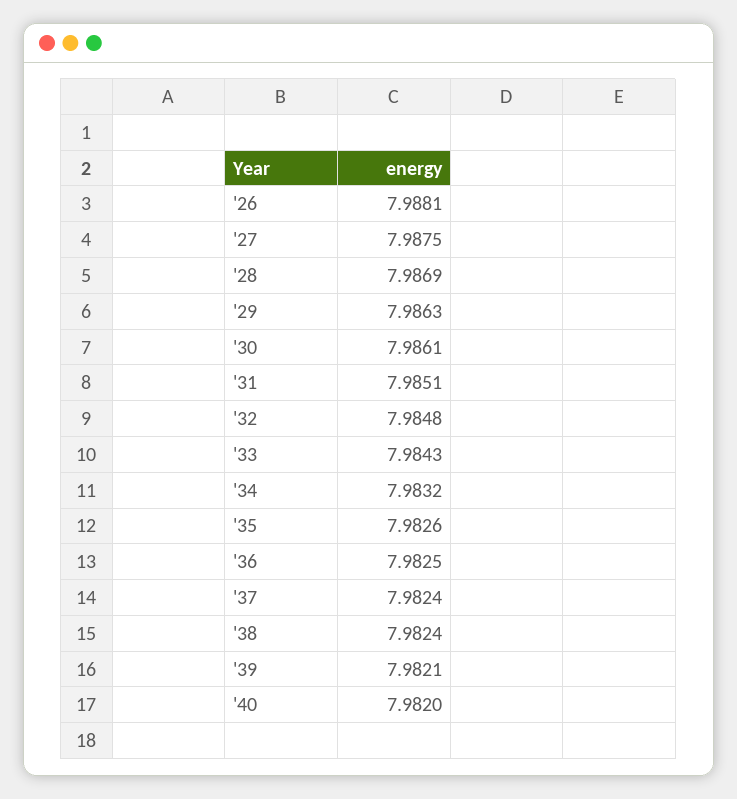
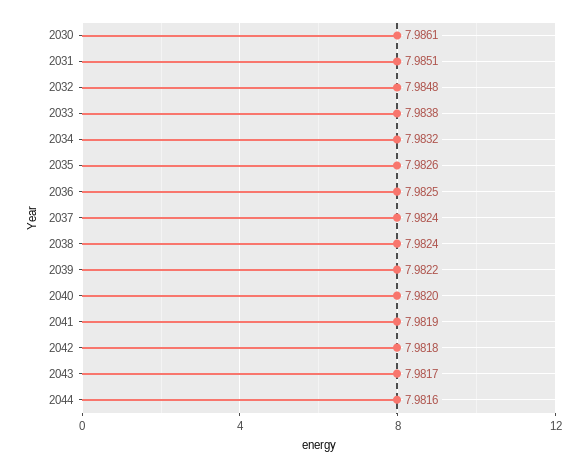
'26: 7.9881 -> none
'27: 7.9875 -> none
'28: 7.9869 -> none
'29: 7.9863 -> none
'33: 7.9843 -> 7.9838
'39: 7.9821 -> 7.9822
2041: none -> 7.9819
2042: none -> 7.9818
2043: none -> 7.9817
2044: none -> 7.9816

